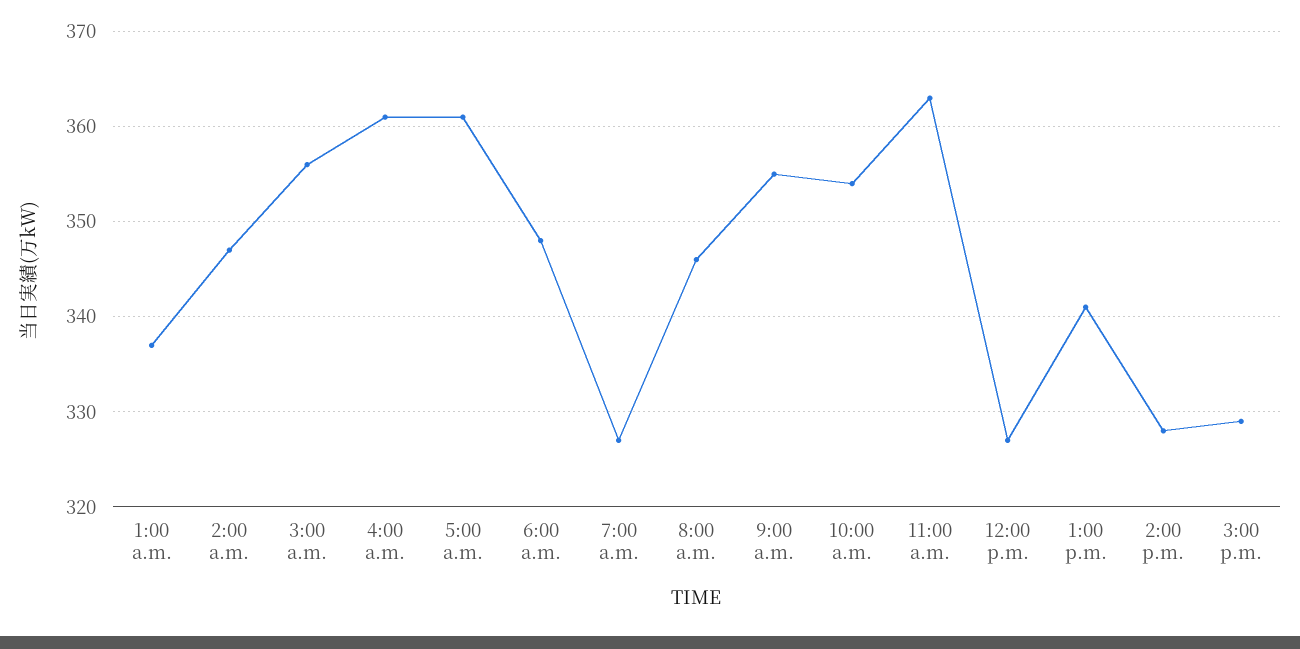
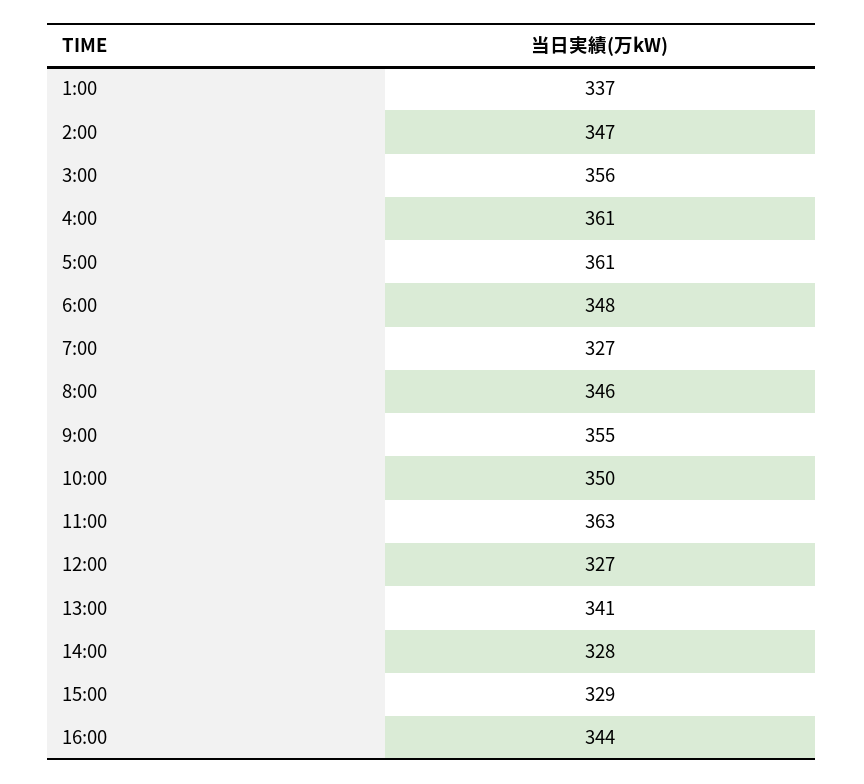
10:00 a.m.: 354 -> 350
16:00: none -> 344

